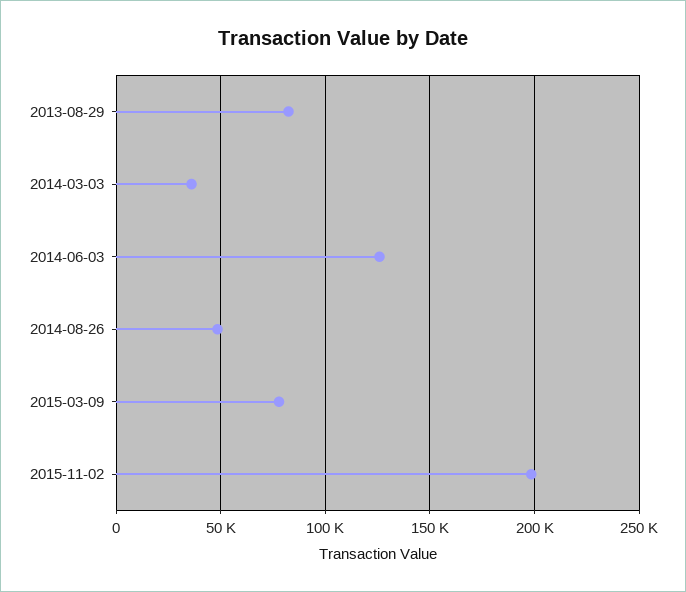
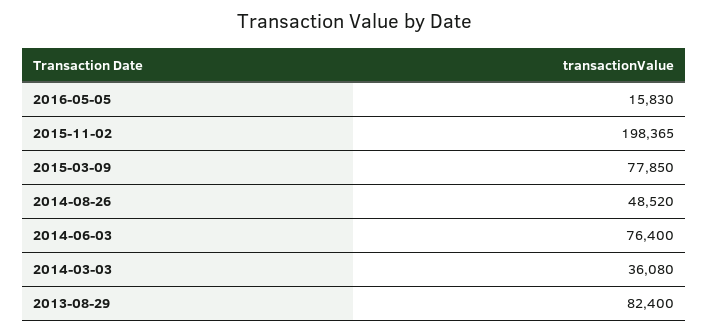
2014-06-03: 125000 -> 76400
2016-05-05: none -> 15830

